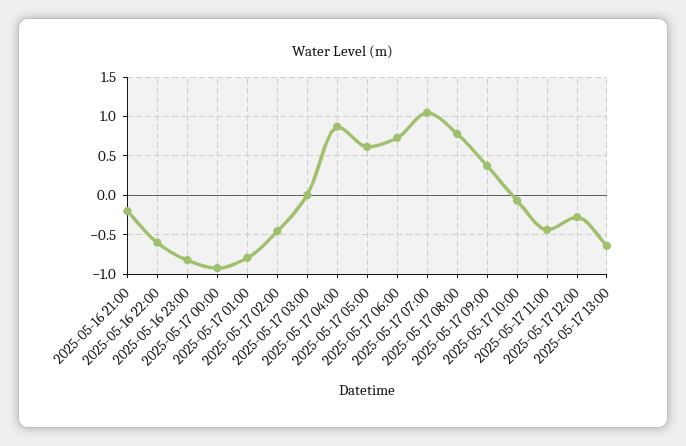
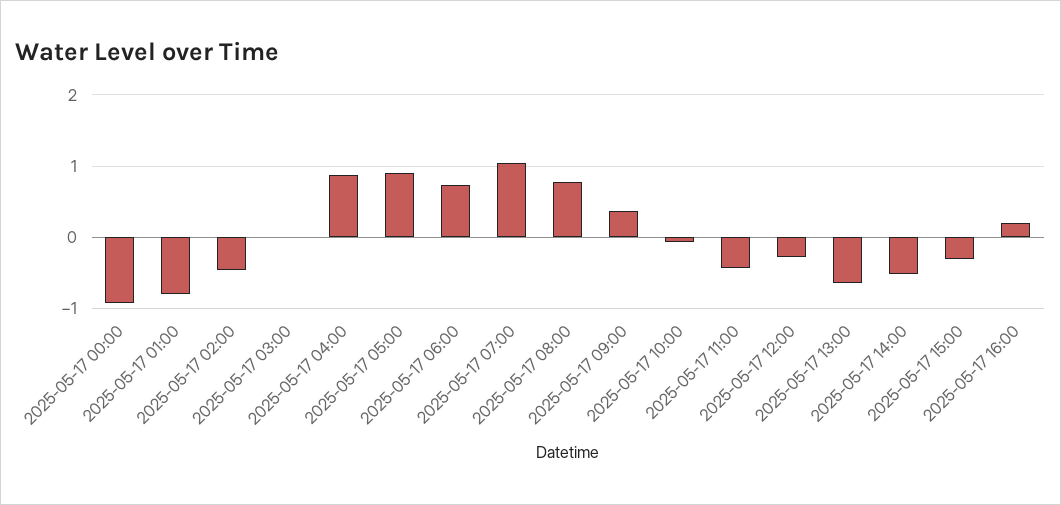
2025-05-16 21:00: -0.2 -> none
2025-05-16 22:00: -0.6 -> none
2025-05-16 23:00: -0.8 -> none
2025-05-17 05:00: 0.6 -> 0.9
2025-05-17 14:00: none -> -0.5
2025-05-17 15:00: none -> -0.3
2025-05-17 16:00: none -> 0.2

